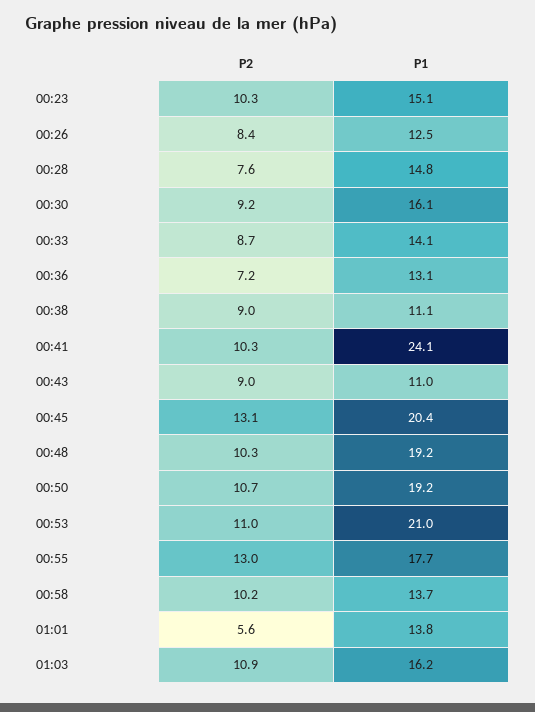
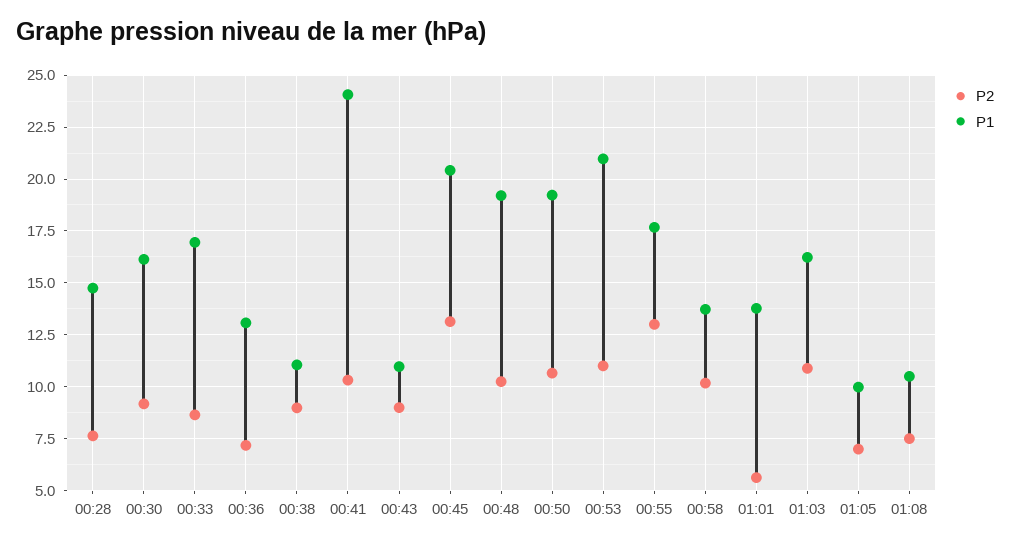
P2, 00:23: 10.3 -> none
P1, 00:23: 15.1 -> none
P2, 00:26: 8.4 -> none
P1, 00:26: 12.5 -> none
P1, 00:33: 14.1 -> 17
P2, 01:05: none -> 7
P1, 01:05: none -> 10
P2, 01:08: none -> 7.5
P1, 01:08: none -> 10.5

